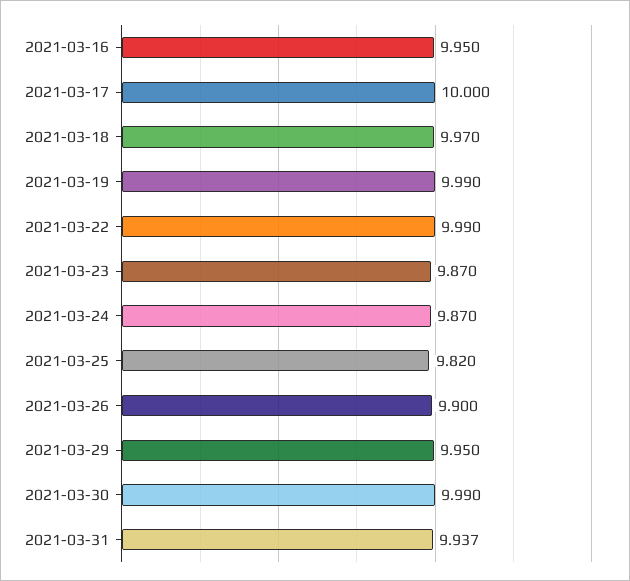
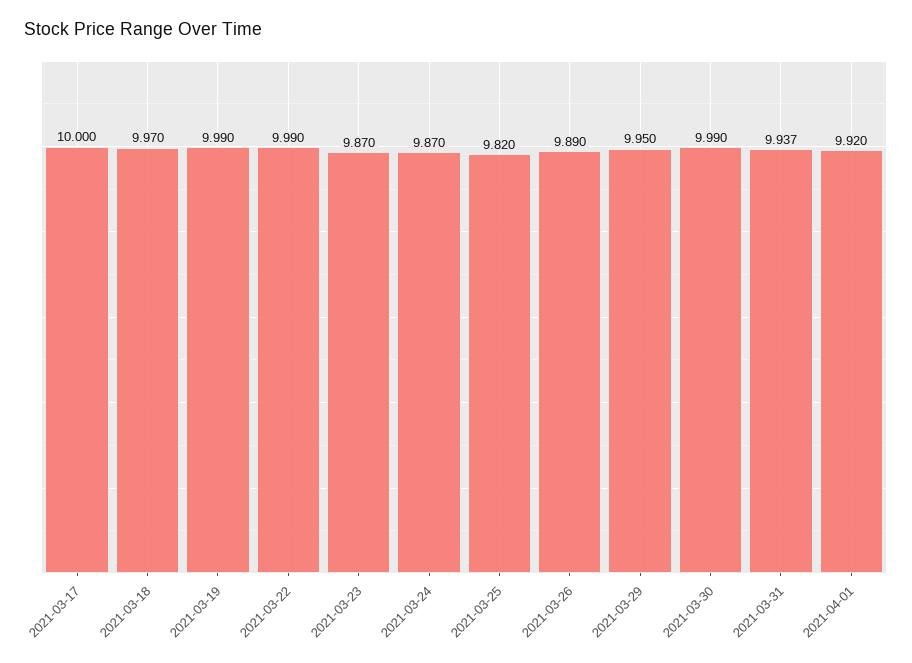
2021-03-16: 9.95 -> none
2021-03-26: 9.9 -> 9.89
2021-04-01: none -> 9.92

